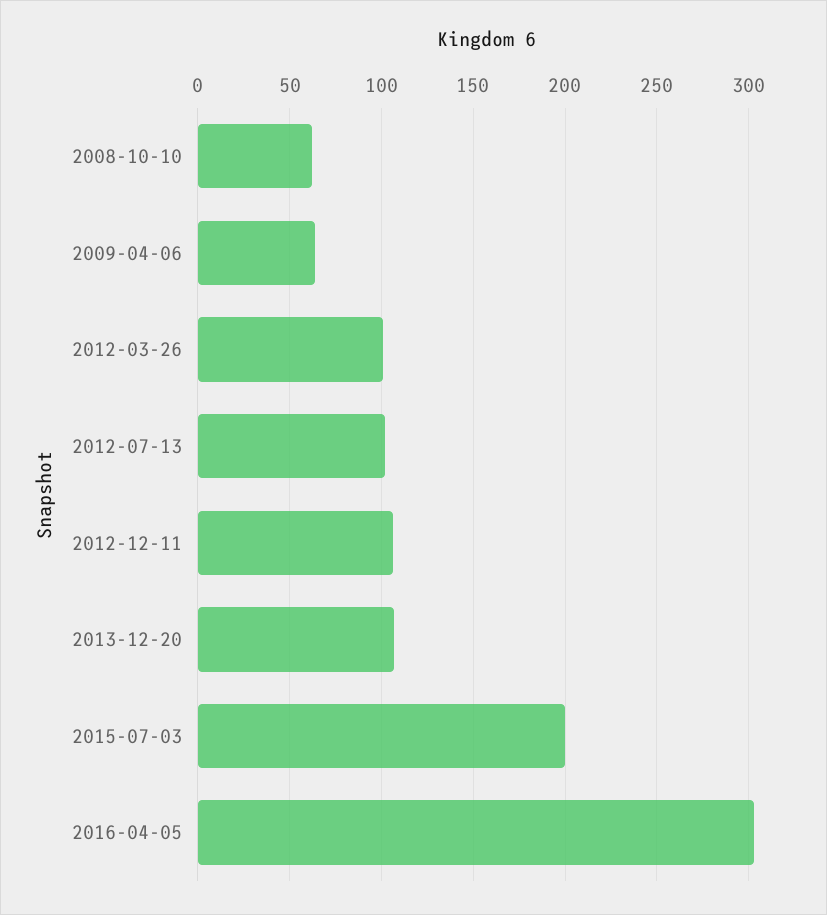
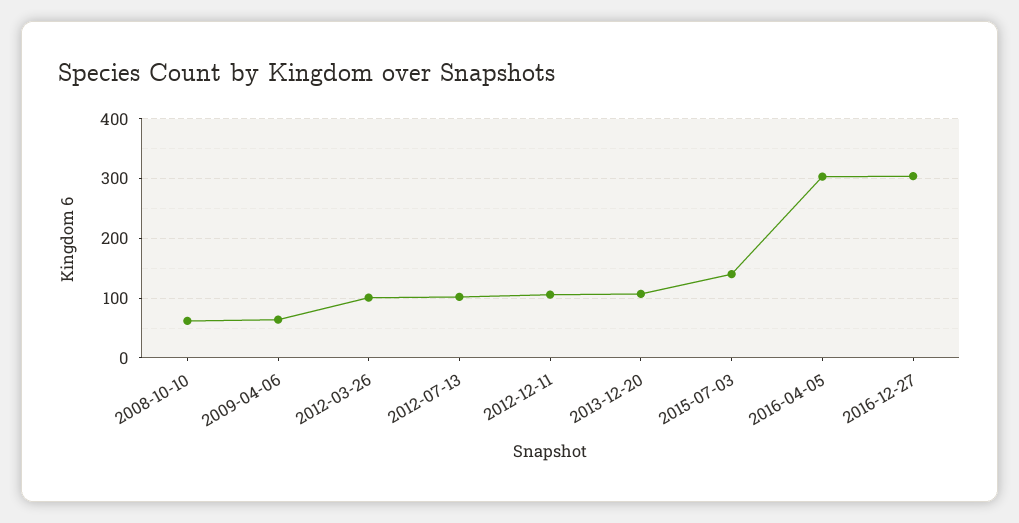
2015-07-03: 200 -> 140
2016-12-27: none -> 300

